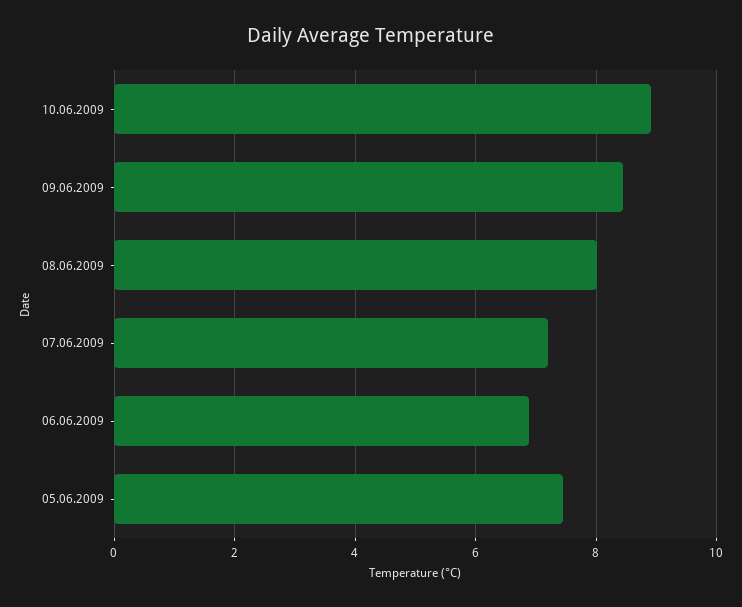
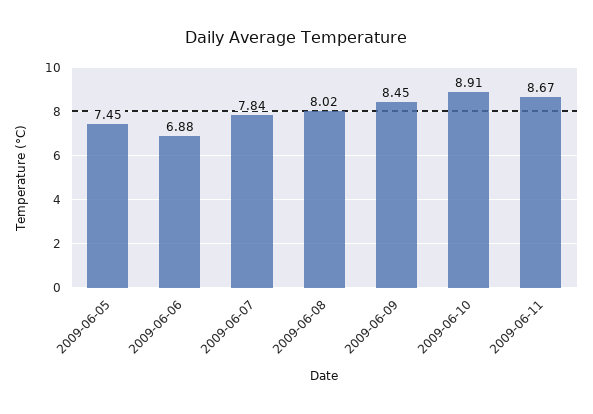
07.06.2009: 7.2 -> 7.84
2009-06-11: none -> 8.67

